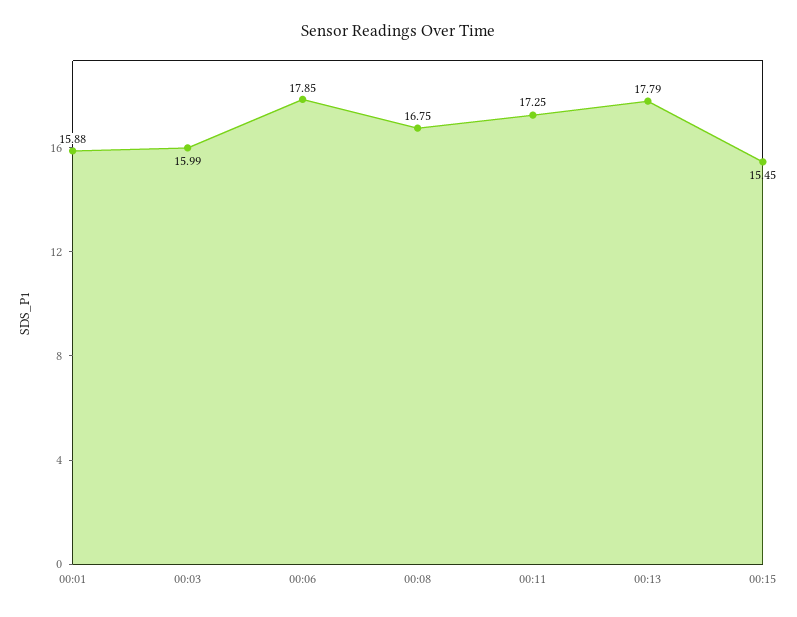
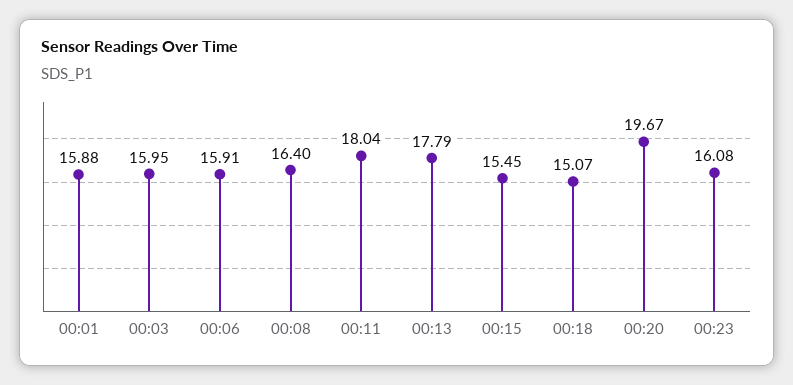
00:03: 15.99 -> 15.95
00:06: 17.85 -> 15.91
00:08: 16.75 -> 16.4
00:11: 17.25 -> 18.04
00:18: none -> 15.07
00:20: none -> 19.67
00:23: none -> 16.08

